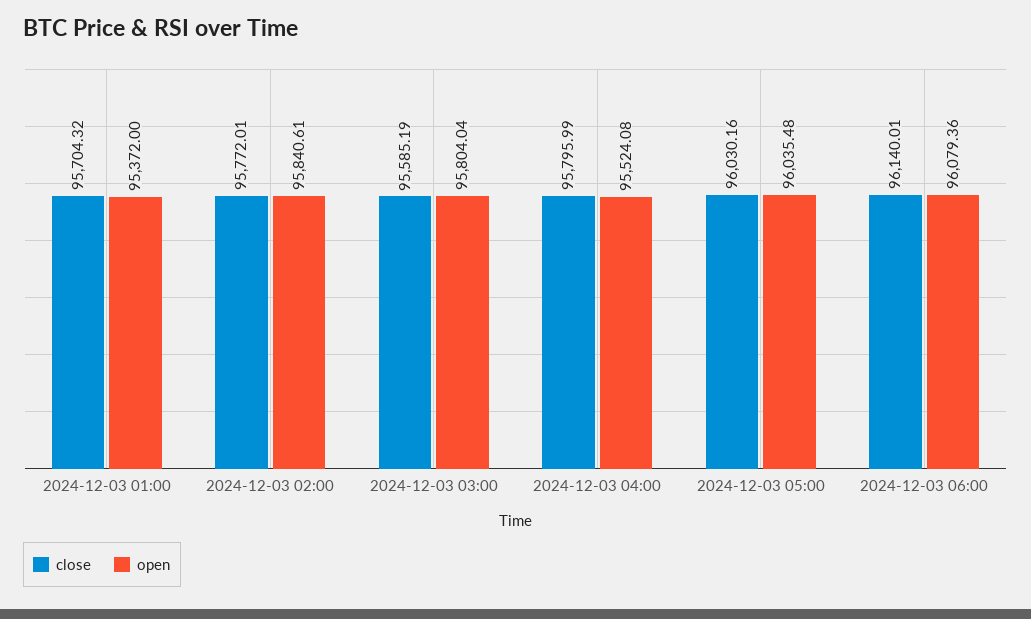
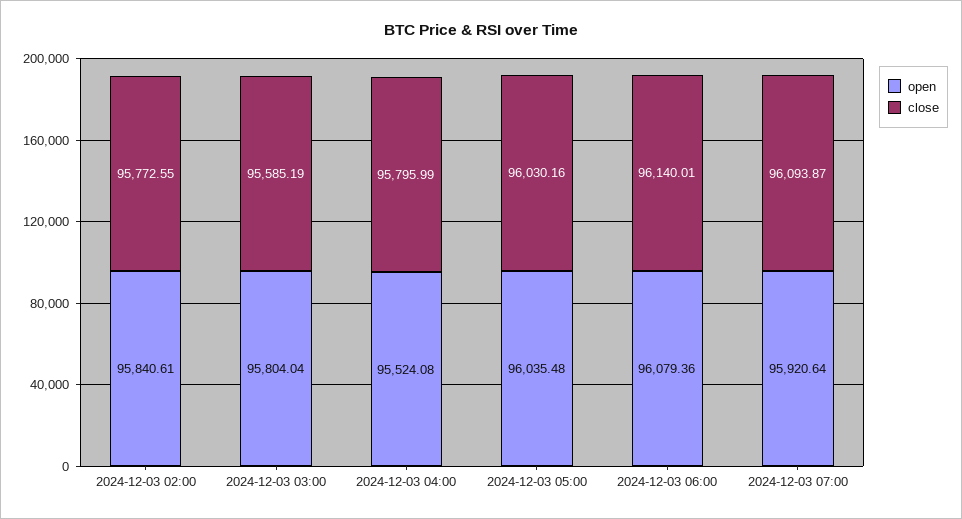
close, 2024-12-03 01:00: 95704.32 -> none
open, 2024-12-03 01:00: 95372 -> none
close, 2024-12-03 02:00: 95772.01 -> 95772.55
open, 2024-12-03 07:00: none -> 95920.64
close, 2024-12-03 07:00: none -> 96093.87

